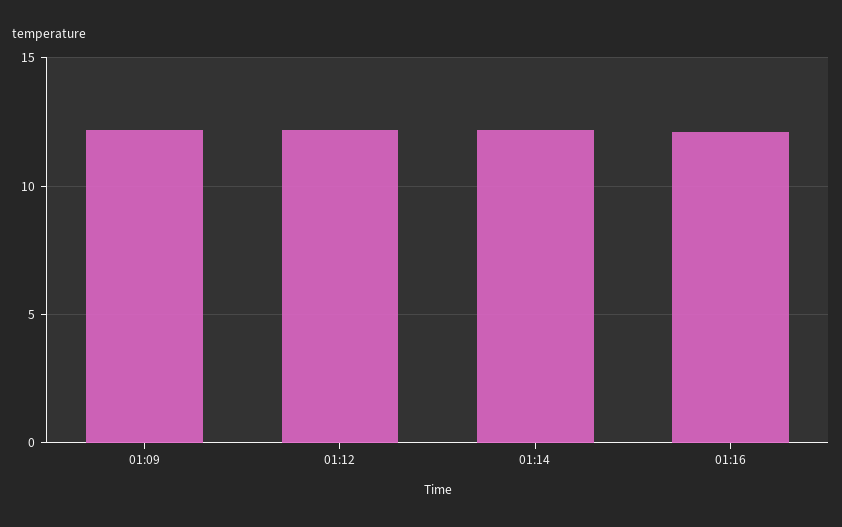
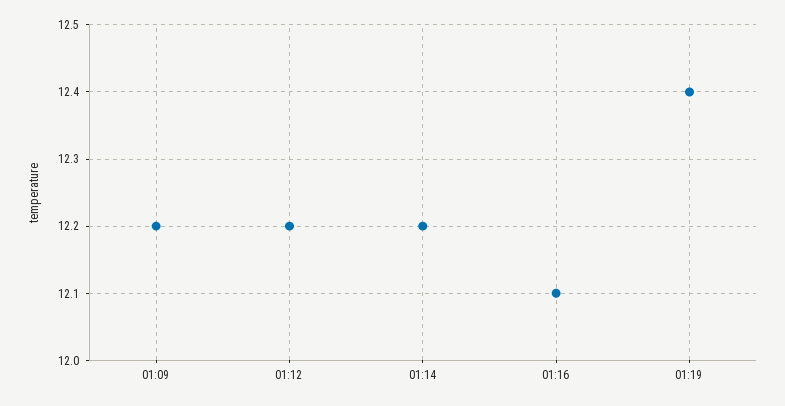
01:19: none -> 12.4

